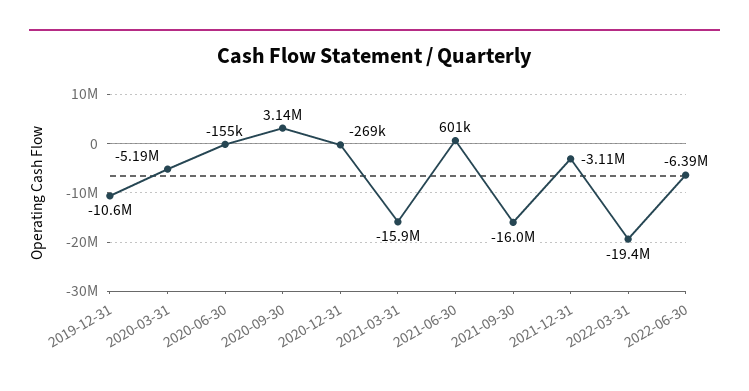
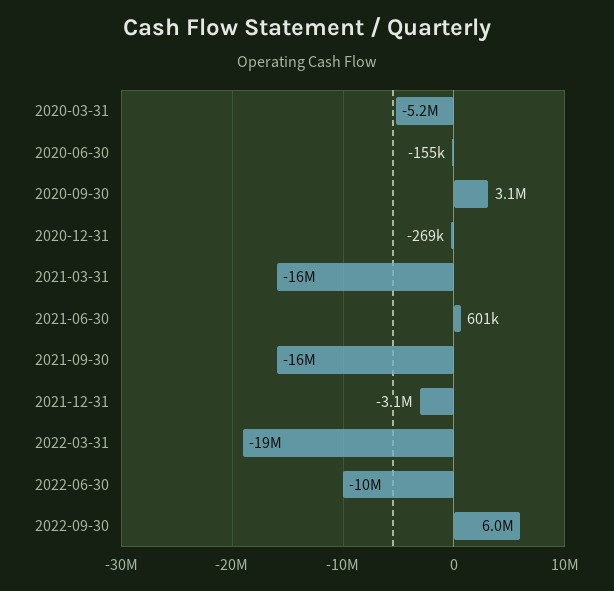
2019-12-31: -10600000 -> none
2022-06-30: -6390000 -> -10000000
2022-09-30: none -> 6000000

